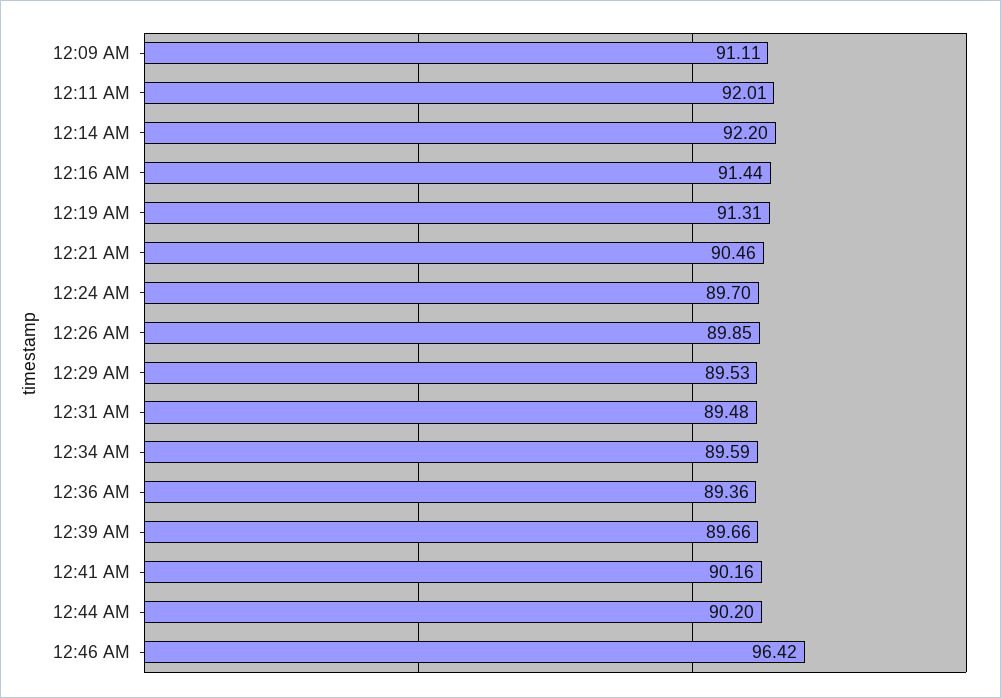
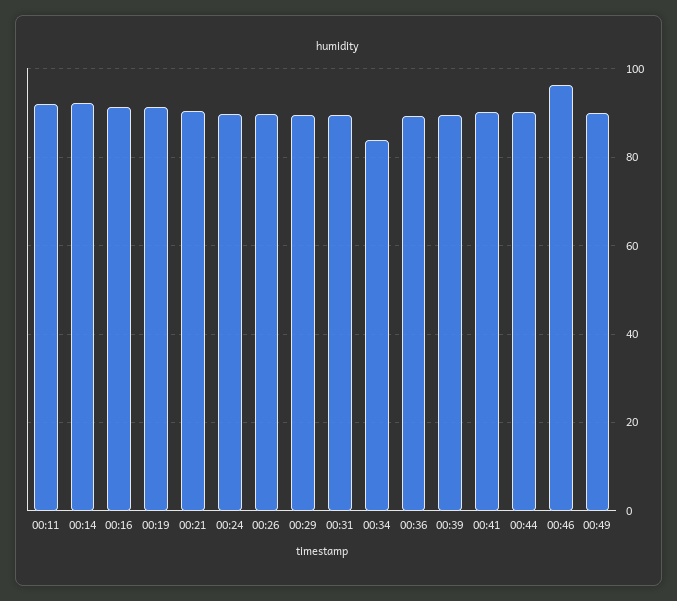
12:09 AM: 91.11 -> none
12:34 AM: 89.59 -> 84
00:49: none -> 90

